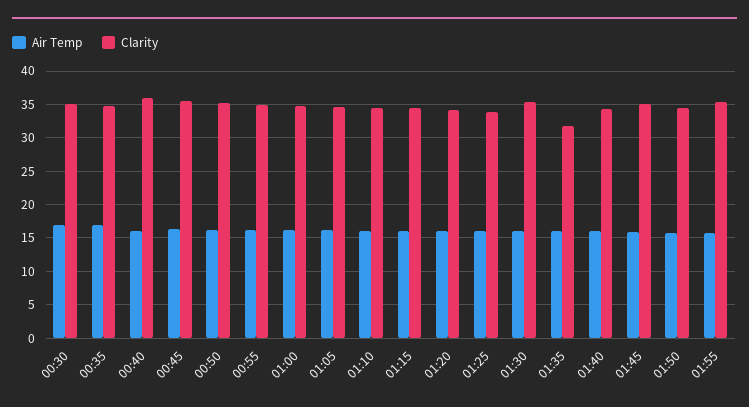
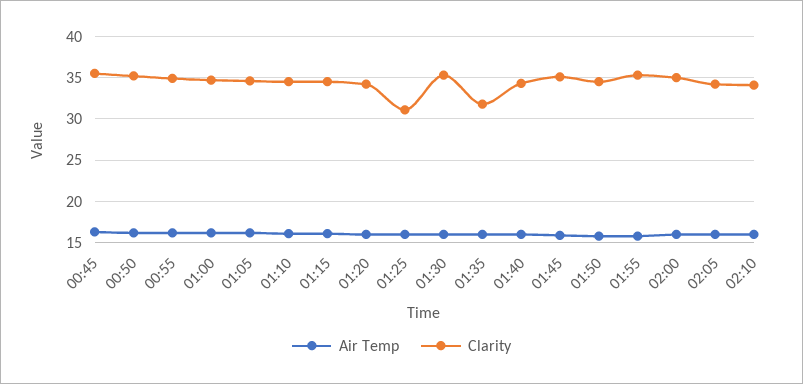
Air Temp, 00:30: 17 -> none
Clarity, 00:30: 35 -> none
Air Temp, 00:35: 17 -> none
Clarity, 00:35: 35 -> none
Air Temp, 00:40: 16 -> none
Clarity, 00:40: 36 -> none
Clarity, 01:25: 34 -> 31
Air Temp, 02:00: none -> 16
Clarity, 02:00: none -> 35
Air Temp, 02:05: none -> 16
Clarity, 02:05: none -> 34
Air Temp, 02:10: none -> 16
Clarity, 02:10: none -> 34

